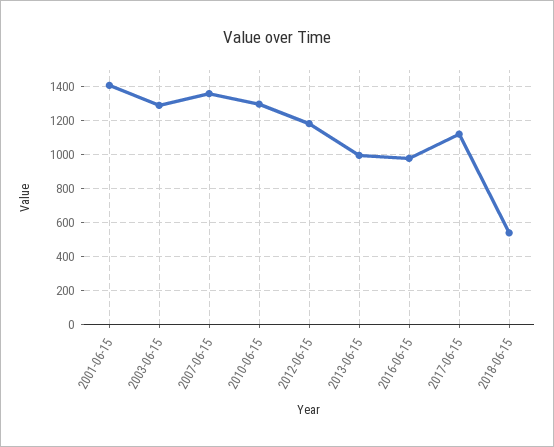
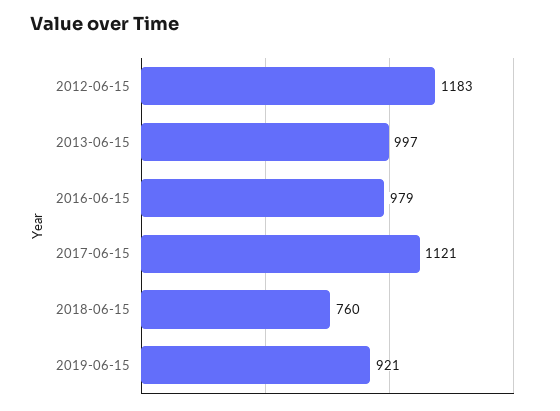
2001-06-15: 1400 -> none
2003-06-15: 1300 -> none
2007-06-15: 1350 -> none
2010-06-15: 1300 -> none
2018-06-15: 550 -> 760
2019-06-15: none -> 921

